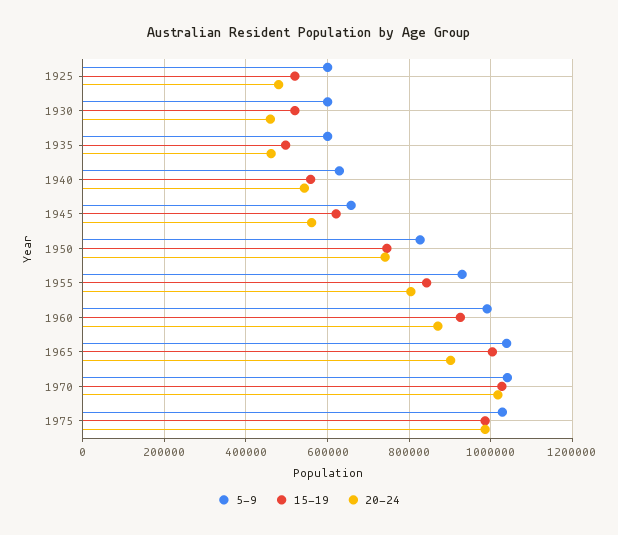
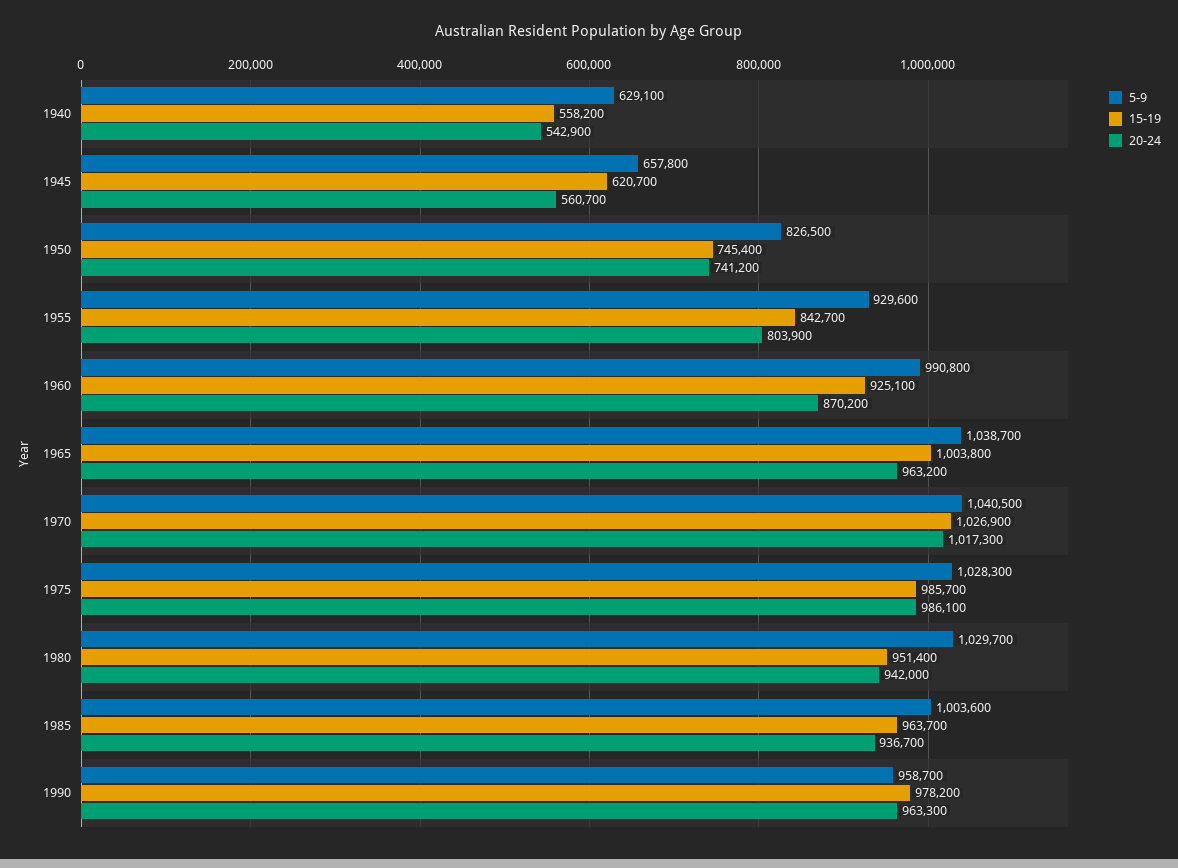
5-9, 1925: 600000 -> none
15-19, 1925: 520000 -> none
20-24, 1925: 480000 -> none
5-9, 1930: 600000 -> none
15-19, 1930: 520000 -> none
20-24, 1930: 460000 -> none
5-9, 1935: 600000 -> none
15-19, 1935: 500000 -> none
20-24, 1935: 460000 -> none
20-24, 1965: 900000 -> 963200
5-9, 1980: none -> 1029700
15-19, 1980: none -> 951400
20-24, 1980: none -> 942000
5-9, 1985: none -> 1003600
15-19, 1985: none -> 963700
20-24, 1985: none -> 936700
5-9, 1990: none -> 958700
15-19, 1990: none -> 978200
20-24, 1990: none -> 963300

